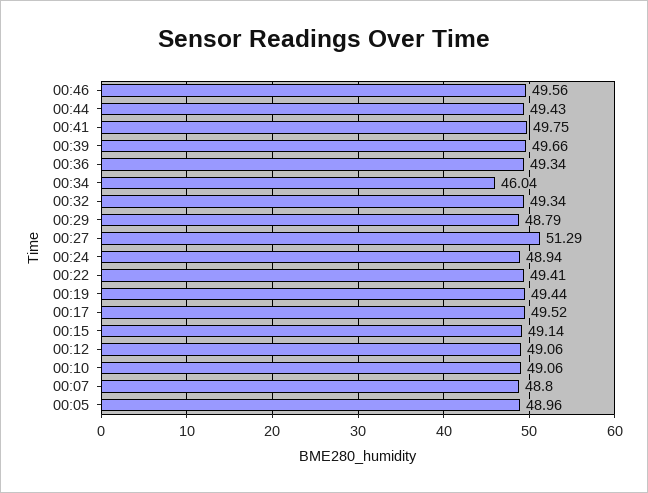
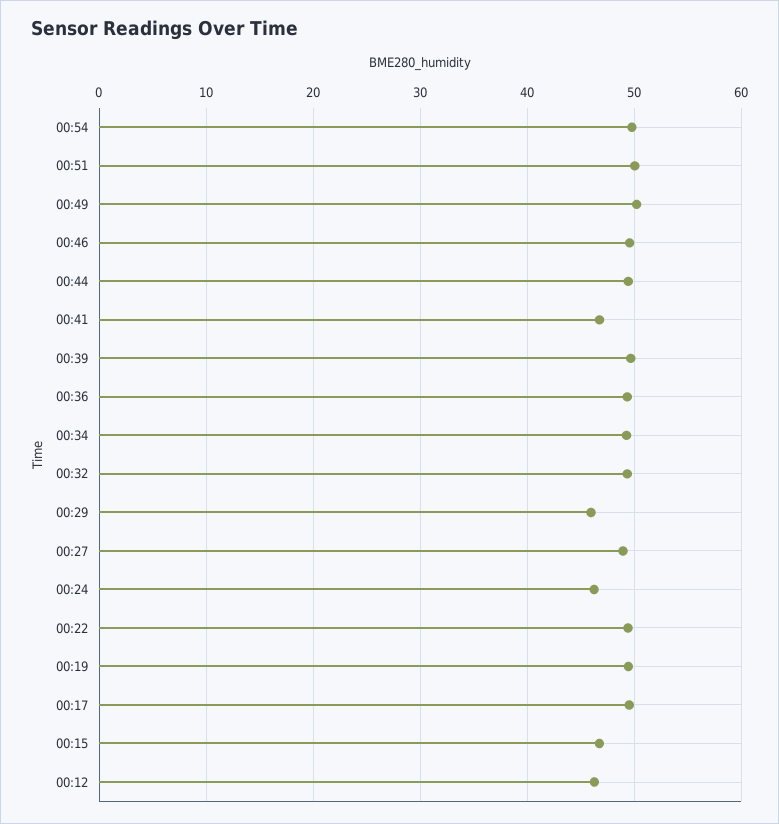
00:41: 49.75 -> 47
00:34: 46.04 -> 49
00:29: 48.79 -> 46
00:27: 51.29 -> 49
00:24: 48.94 -> 46
00:15: 49.14 -> 47
00:12: 49.06 -> 46
00:10: 49.06 -> none
00:07: 48.8 -> none
00:05: 48.96 -> none
00:54: none -> 50
00:51: none -> 50
00:49: none -> 50

